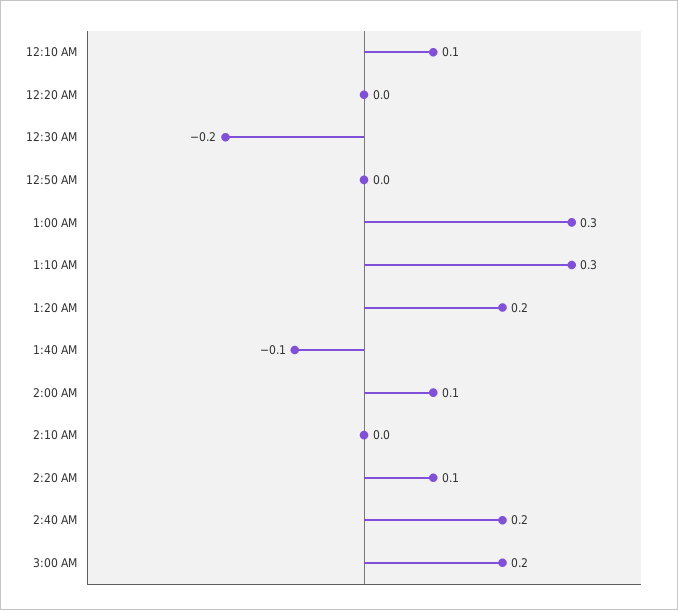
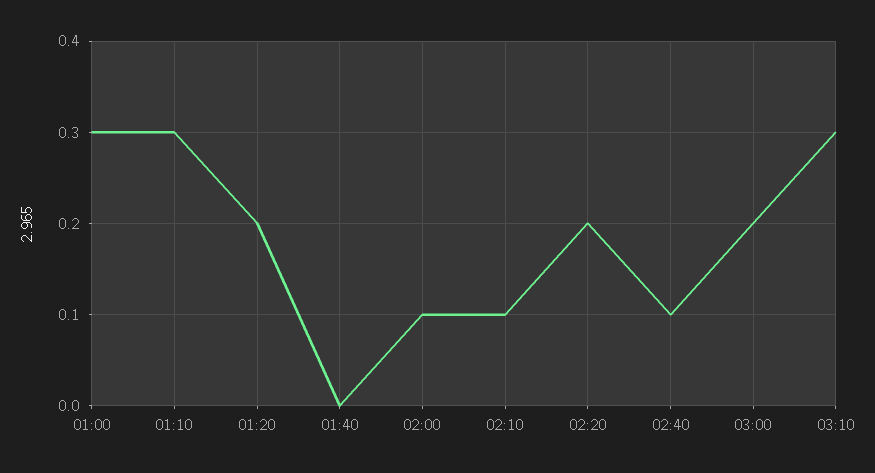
12:10 AM: 0.1 -> none
12:20 AM: 0 -> none
12:30 AM: -0.2 -> none
12:50 AM: 0 -> none
1:40 AM: -0.1 -> 0
2:10 AM: 0 -> 0.1
2:20 AM: 0.1 -> 0.2
2:40 AM: 0.2 -> 0.1
03:10: none -> 0.3

